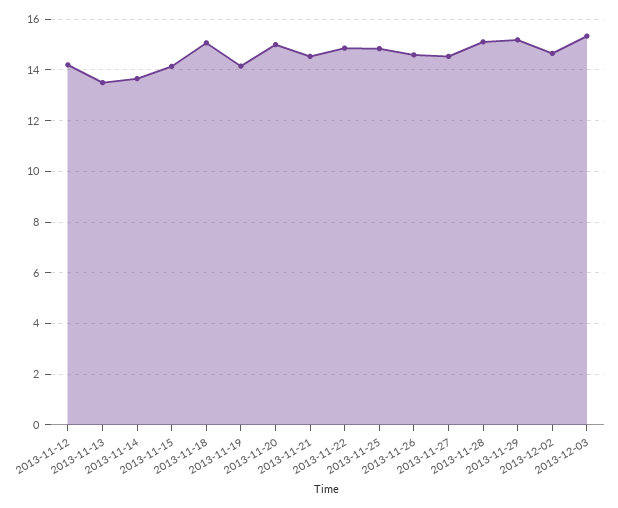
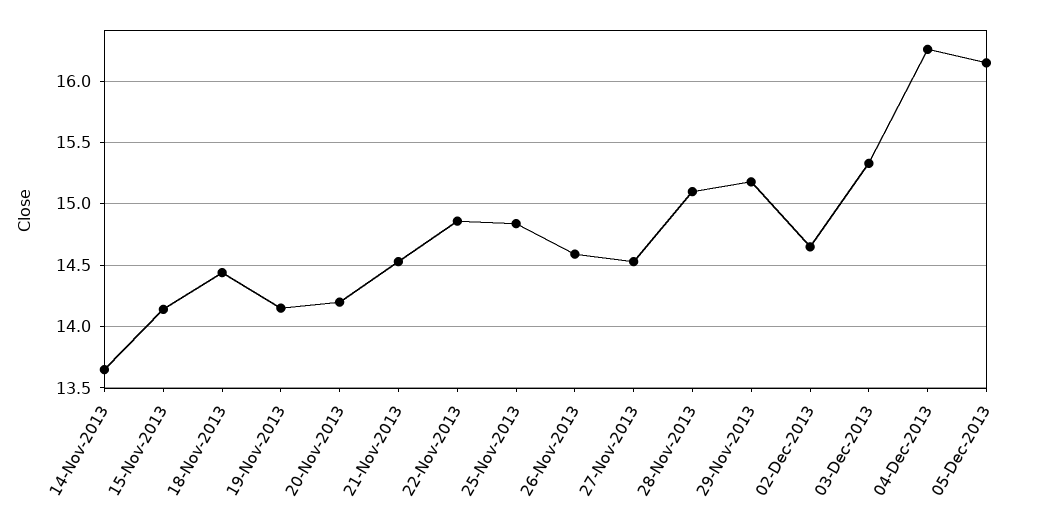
2013-11-12: 14.25 -> none
2013-11-13: 13.5 -> none
2013-11-18: 15 -> 14.45
2013-11-20: 15 -> 14.2
04-Dec-2013: none -> 16.25
05-Dec-2013: none -> 16.15

